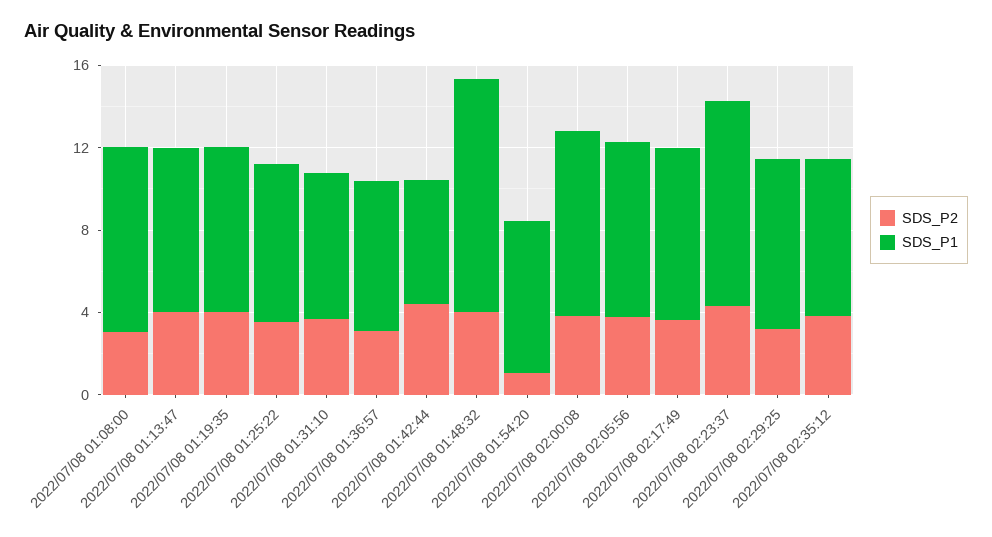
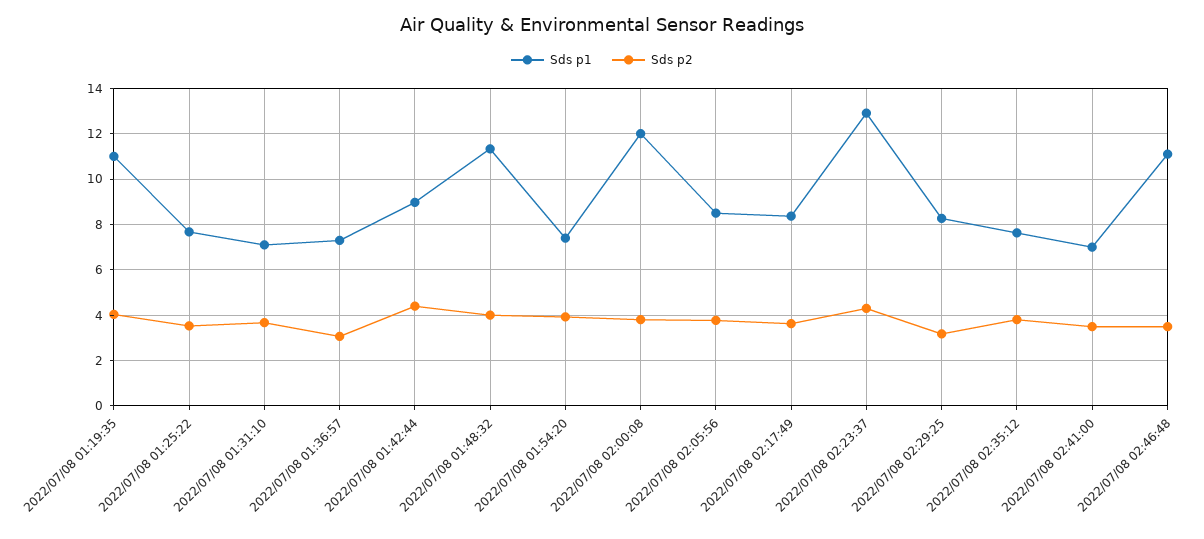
SDS_P2, 2022/07/08 01:08:00: 3 -> none
SDS_P1, 2022/07/08 01:08:00: 9 -> none
SDS_P2, 2022/07/08 01:13:47: 4 -> none
SDS_P1, 2022/07/08 01:13:47: 8 -> none
SDS_P1, 2022/07/08 01:19:35: 8 -> 11
SDS_P1, 2022/07/08 01:42:44: 6 -> 9
SDS_P2, 2022/07/08 01:54:20: 1 -> 4
SDS_P1, 2022/07/08 02:00:08: 9 -> 12
SDS_P1, 2022/07/08 02:23:37: 10 -> 13
SDS_P1, 2022/07/08 02:41:00: none -> 7
SDS_P2, 2022/07/08 02:41:00: none -> 3.5
SDS_P1, 2022/07/08 02:46:48: none -> 11
SDS_P2, 2022/07/08 02:46:48: none -> 3.5

